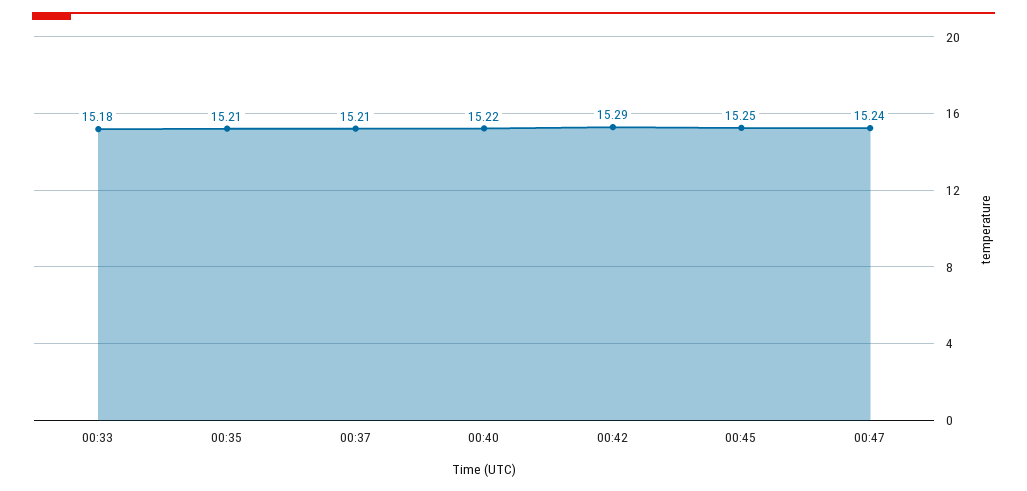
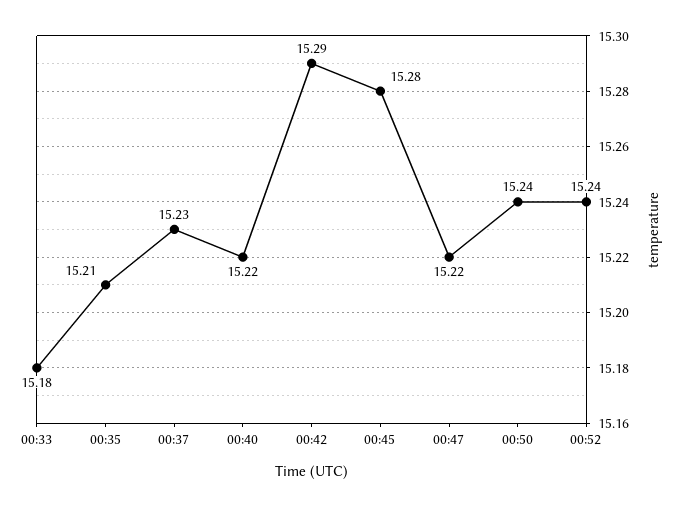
00:37: 15.21 -> 15.23
00:45: 15.25 -> 15.28
00:47: 15.24 -> 15.22
00:50: none -> 15.24
00:52: none -> 15.24

